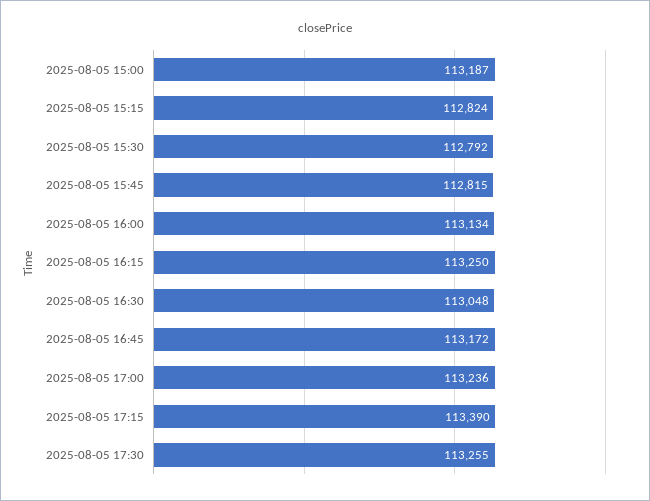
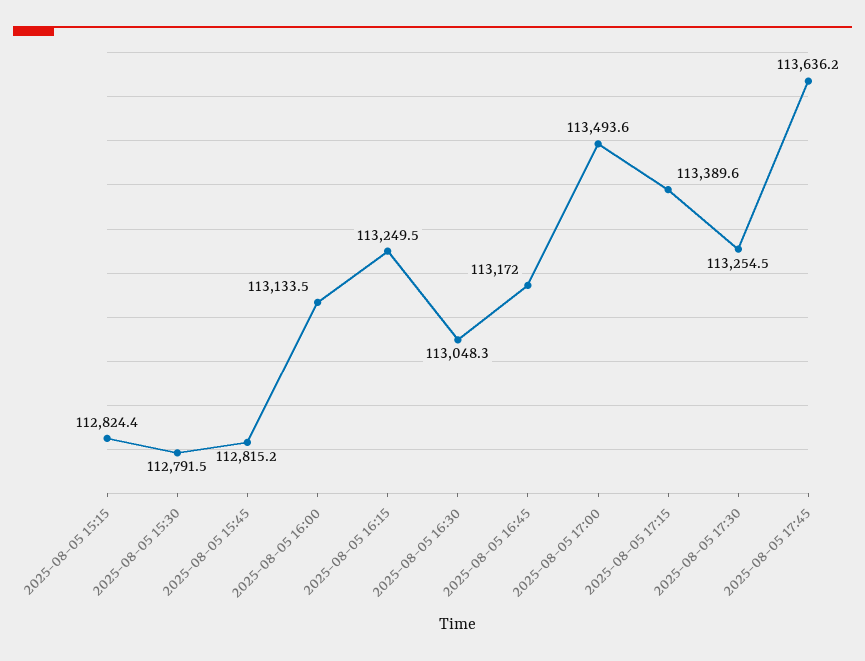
2025-08-05 15:00: 113187 -> none
2025-08-05 17:00: 113236 -> 113493.6
2025-08-05 17:45: none -> 113636.2

